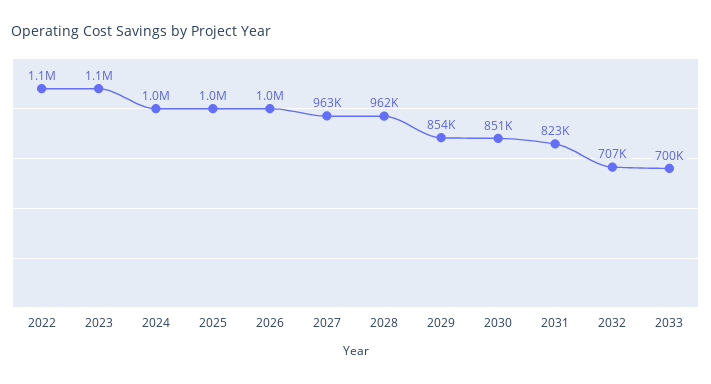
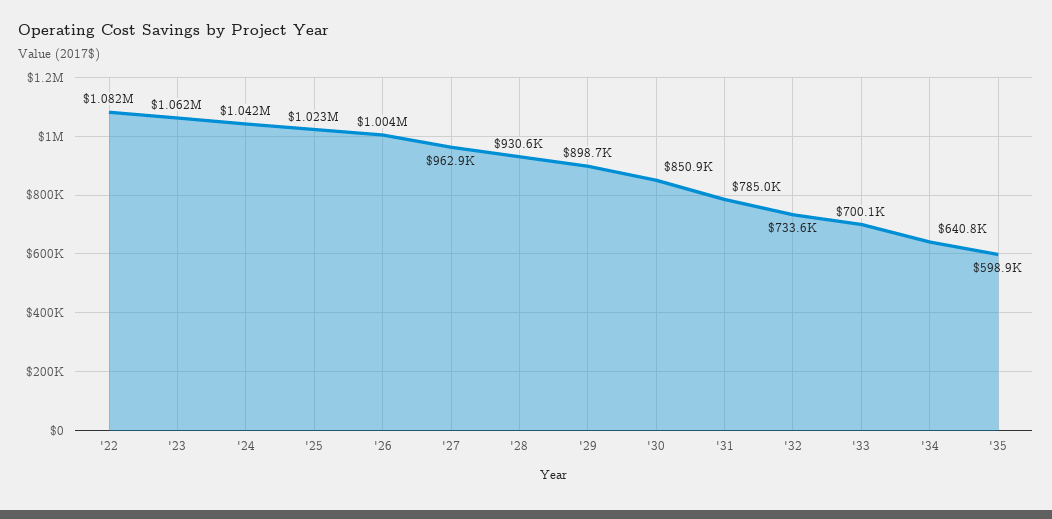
2028: 962000 -> 930600
2029: 854000 -> 898700
2031: 823000 -> 785000
2032: 707000 -> 733600
'34: none -> 640800
'35: none -> 598900

